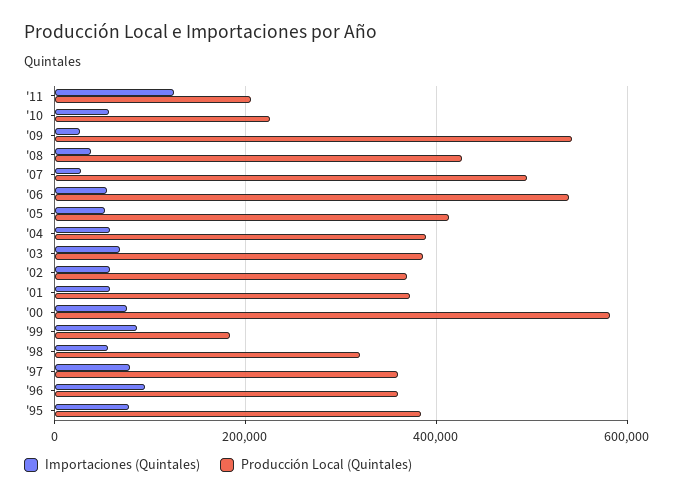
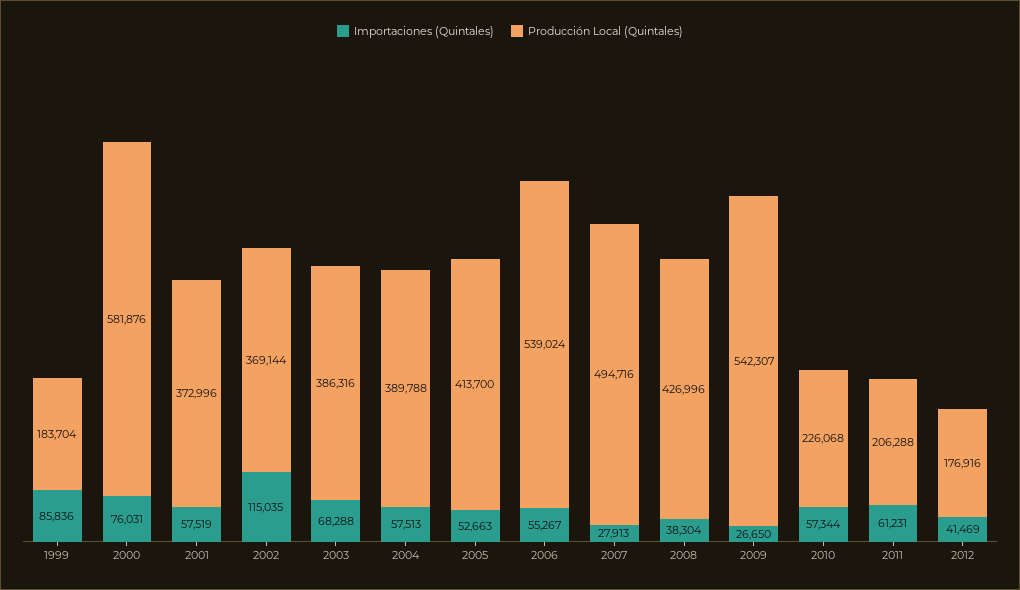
Importaciones (Quintales), '11: 120000 -> 61231
Importaciones (Quintales), '02: 60000 -> 115035
Importaciones (Quintales), '98: 60000 -> none
Producción Local (Quintales), '98: 320000 -> none
Importaciones (Quintales), '97: 80000 -> none
Producción Local (Quintales), '97: 360000 -> none
Importaciones (Quintales), '96: 100000 -> none
Producción Local (Quintales), '96: 360000 -> none
Importaciones (Quintales), '95: 80000 -> none
Producción Local (Quintales), '95: 380000 -> none
Importaciones (Quintales), 2012: none -> 41469
Producción Local (Quintales), 2012: none -> 176916

